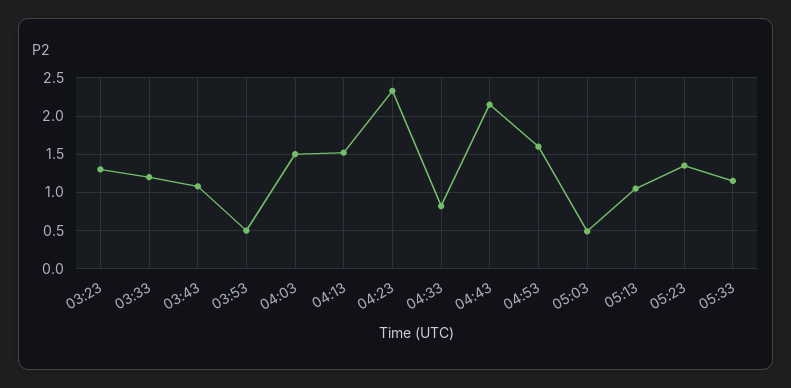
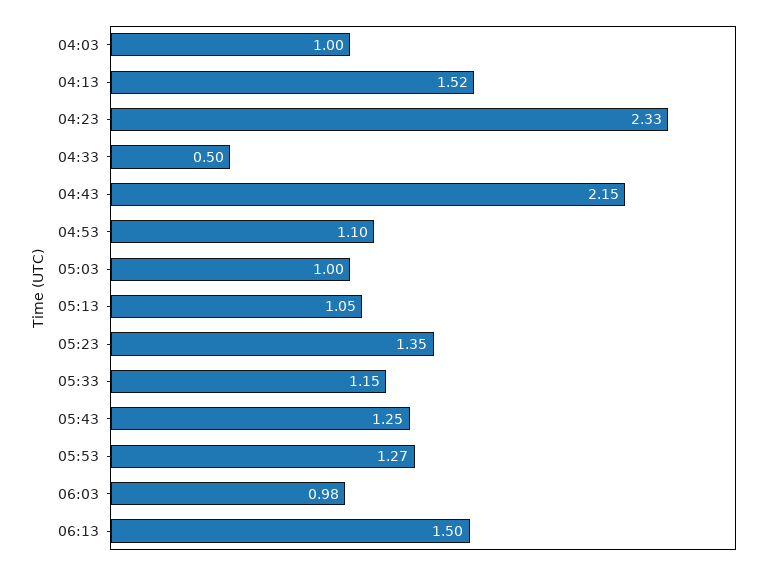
03:23: 1.3 -> none
03:33: 1.2 -> none
03:43: 1.1 -> none
03:53: 0.5 -> none
04:03: 1.5 -> 1
04:33: 0.8 -> 0.5
04:53: 1.6 -> 1.1
05:03: 0.5 -> 1
05:43: none -> 1.25
05:53: none -> 1.27
06:03: none -> 0.98
06:13: none -> 1.5

